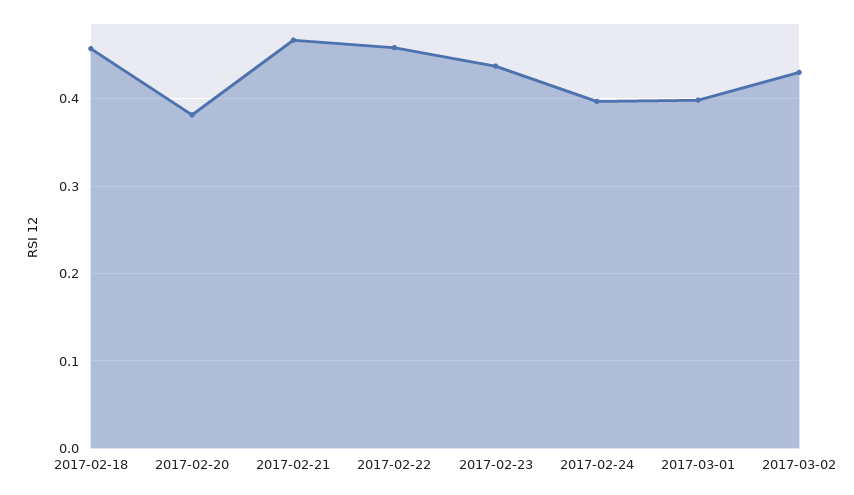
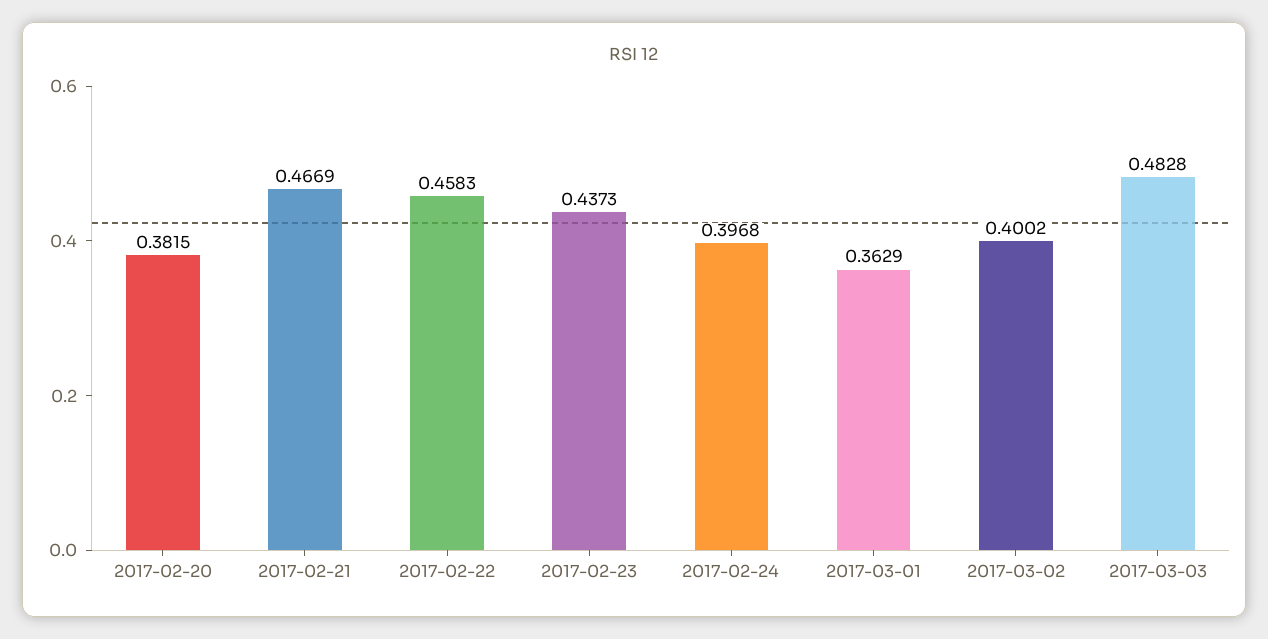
2017-02-18: 0.46 -> none
2017-03-01: 0.4 -> 0.3629
2017-03-02: 0.43 -> 0.4002
2017-03-03: none -> 0.4828

